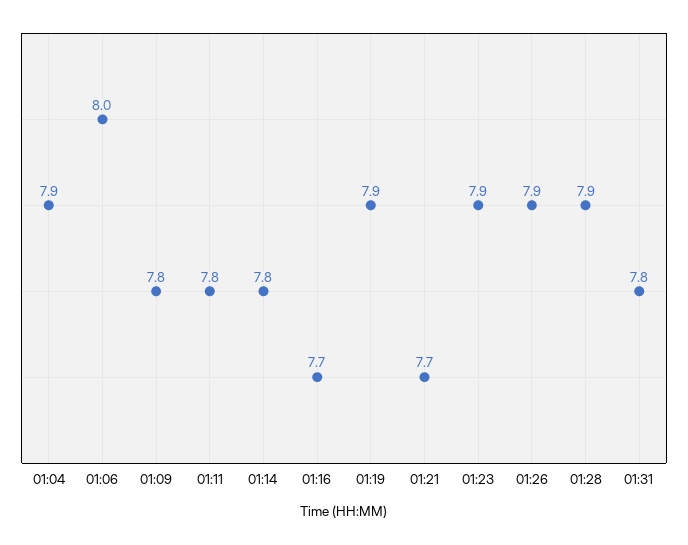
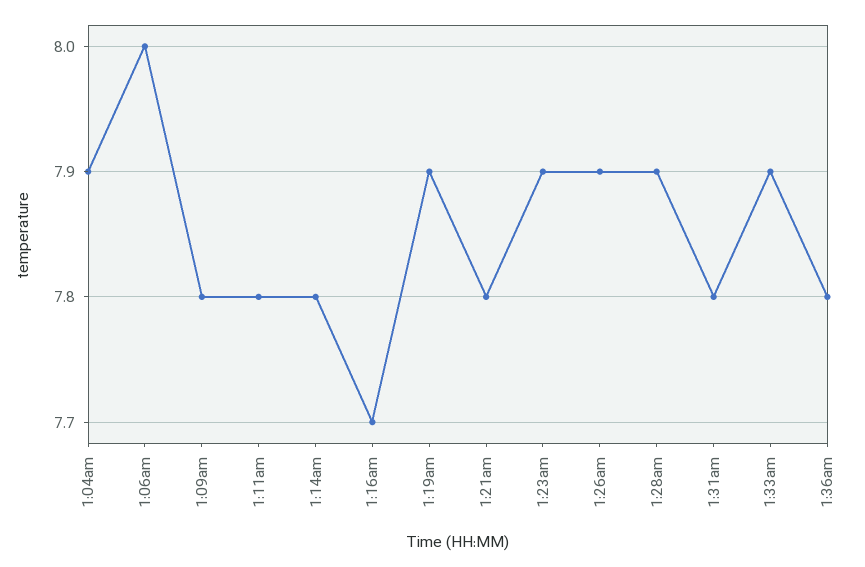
01:21: 7.7 -> 7.8
1:33am: none -> 7.9
1:36am: none -> 7.8

